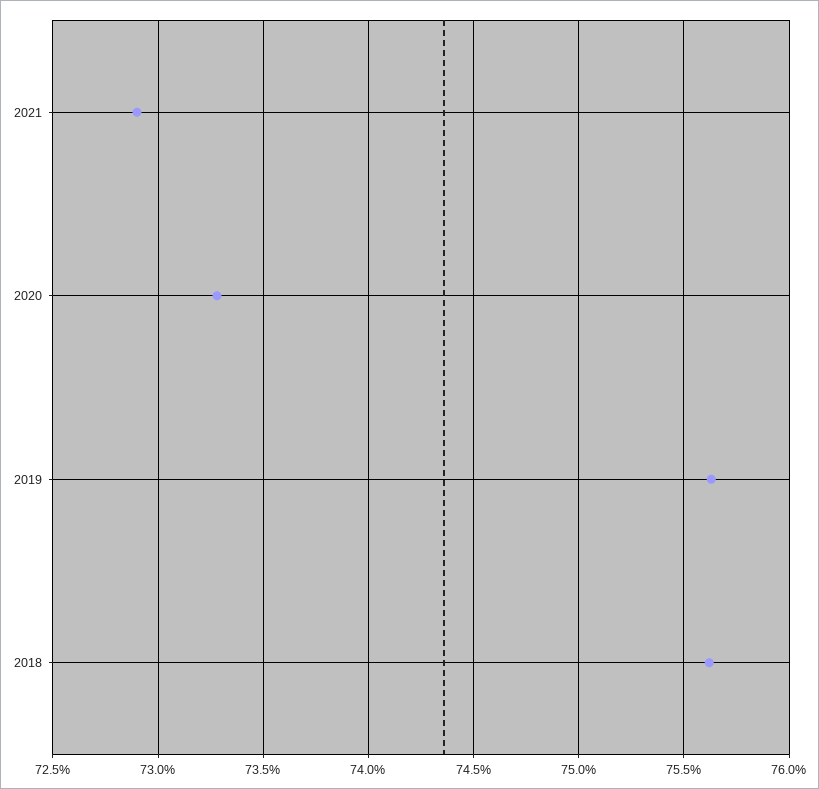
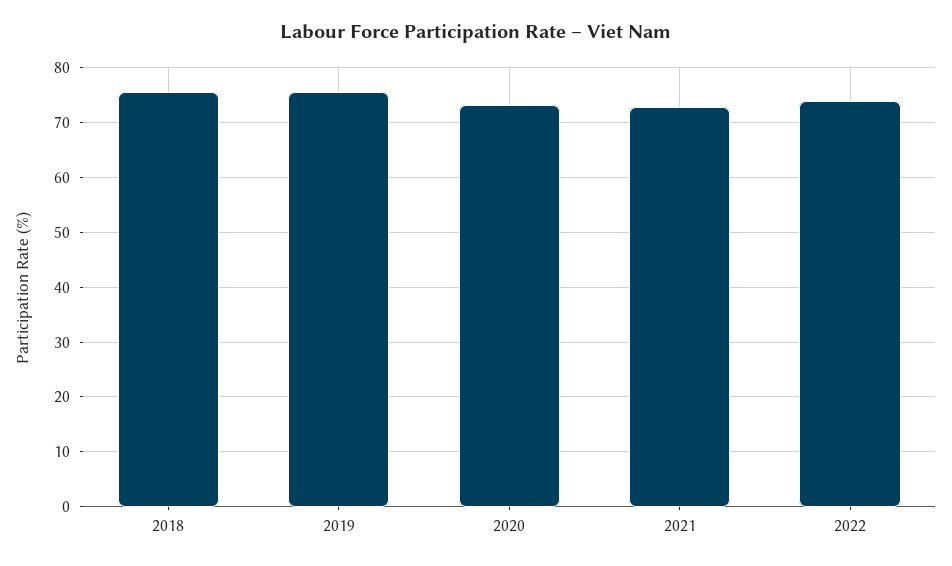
2022: none -> 74

